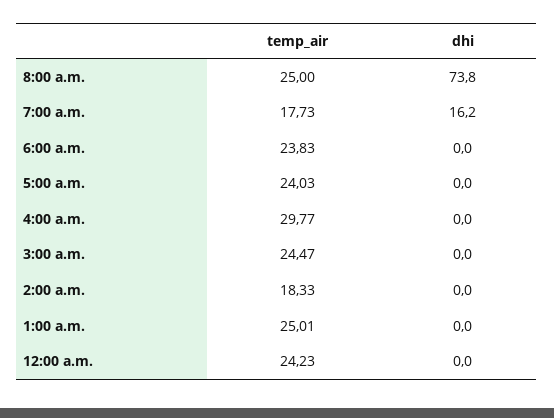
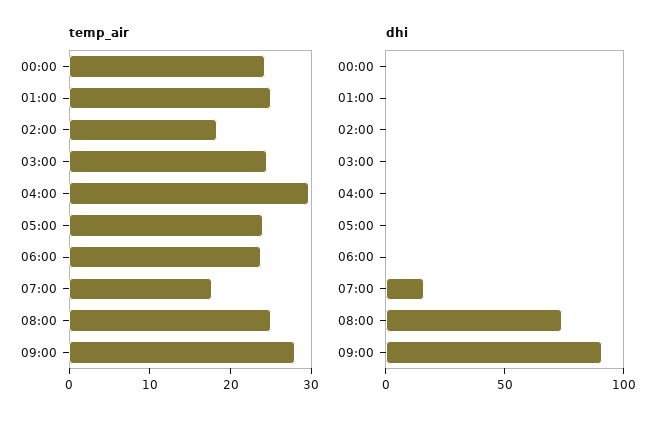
temp_air, 09:00: none -> 28
dhi, 09:00: none -> 90

